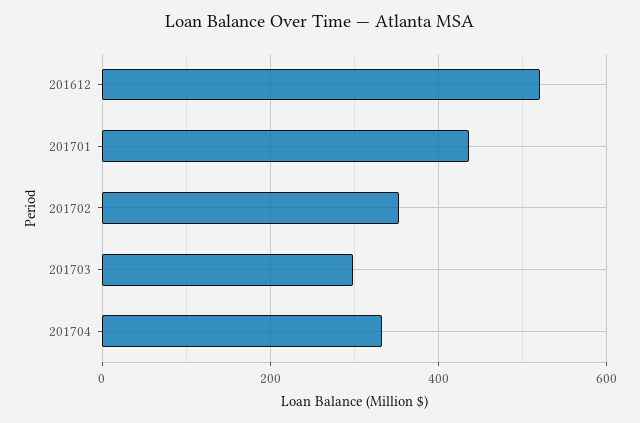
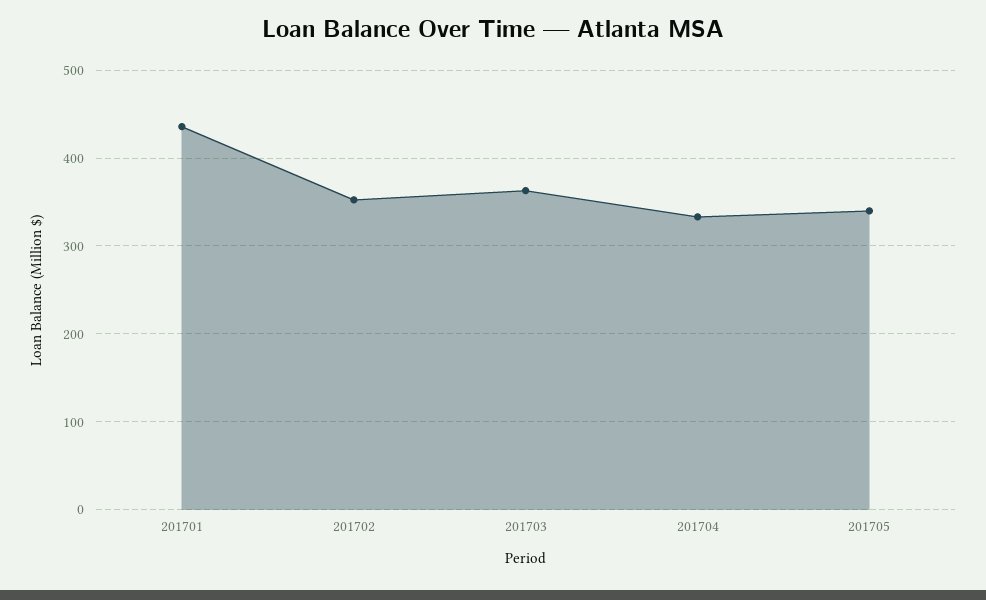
201612: 520 -> none
201703: 300 -> 360
201705: none -> 340

